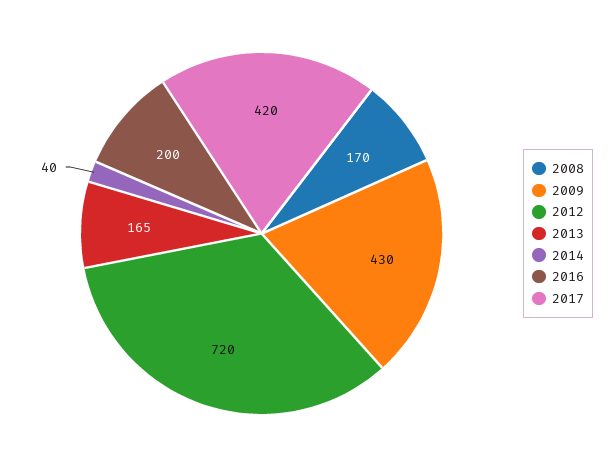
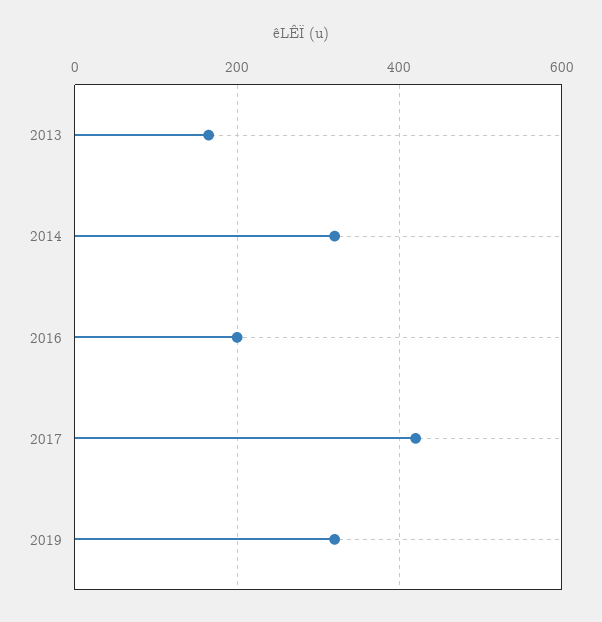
2008: 170 -> none
2009: 430 -> none
2012: 720 -> none
2014: 40 -> 320
2019: none -> 320

